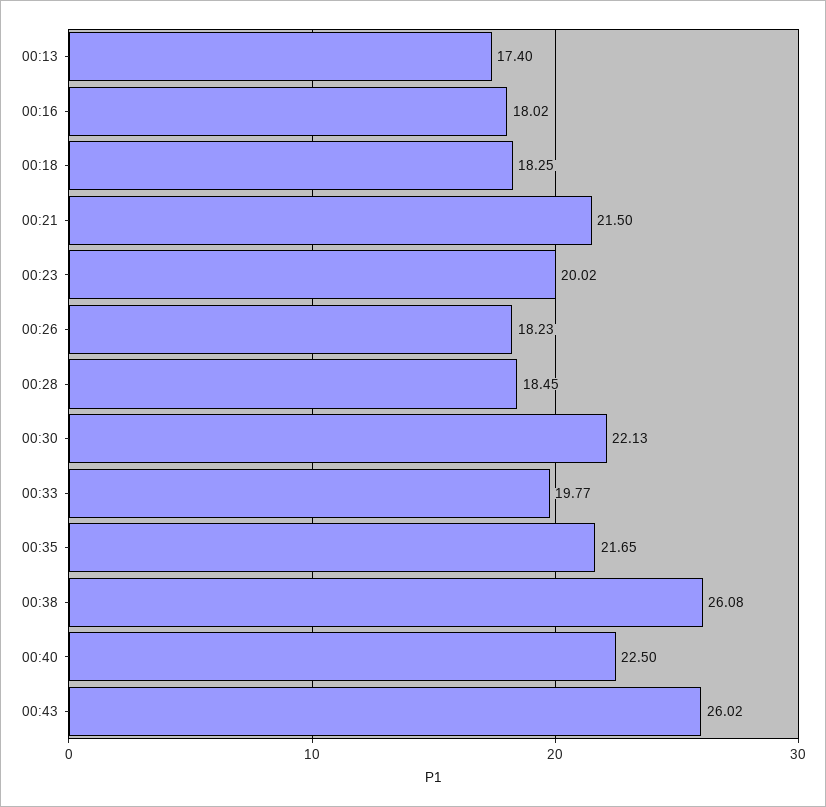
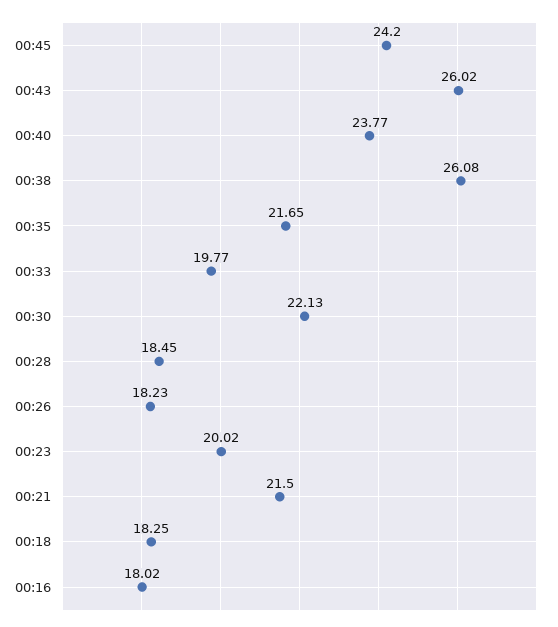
00:13: 17.4 -> none
00:40: 22.5 -> 23.77
00:45: none -> 24.2

